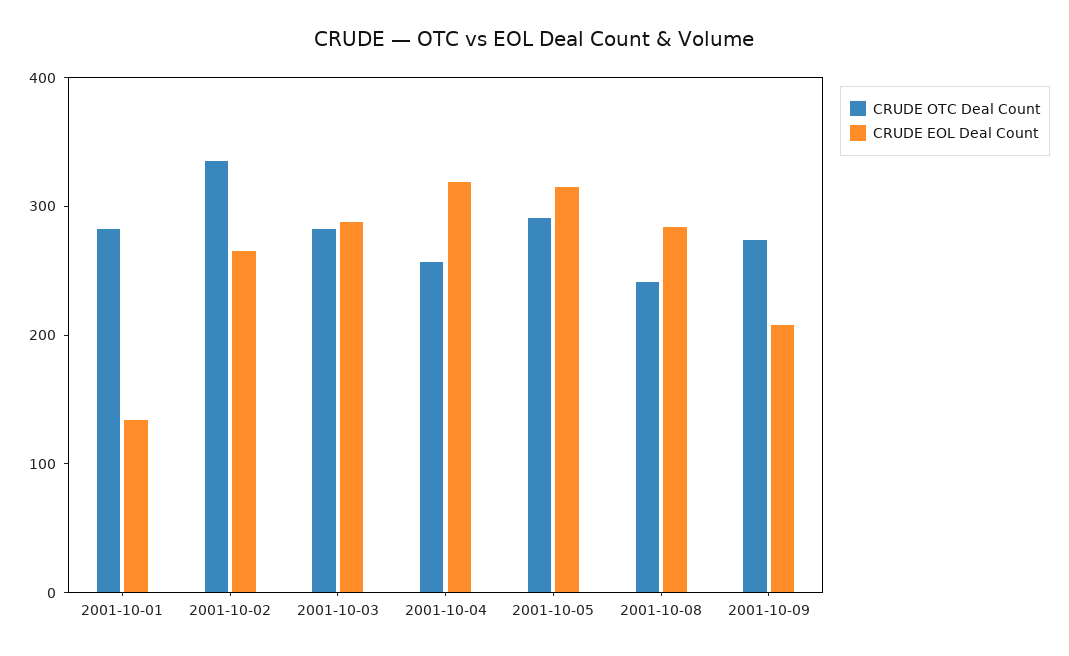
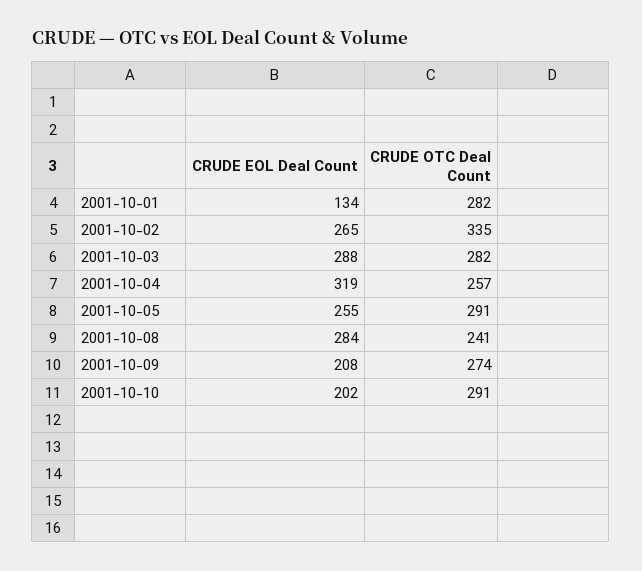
CRUDE EOL Deal Count, 2001-10-05: 320 -> 255
CRUDE EOL Deal Count, 2001-10-10: none -> 202
CRUDE OTC Deal Count, 2001-10-10: none -> 291

